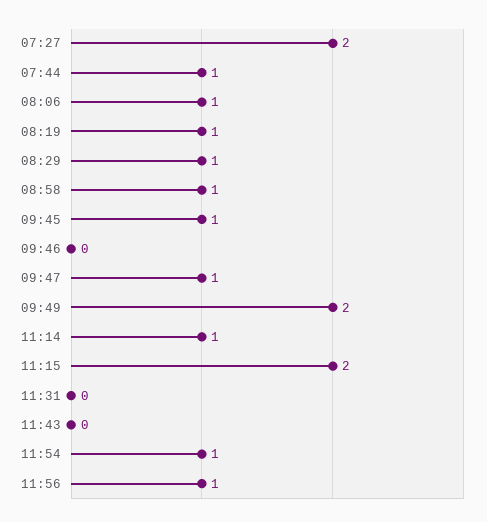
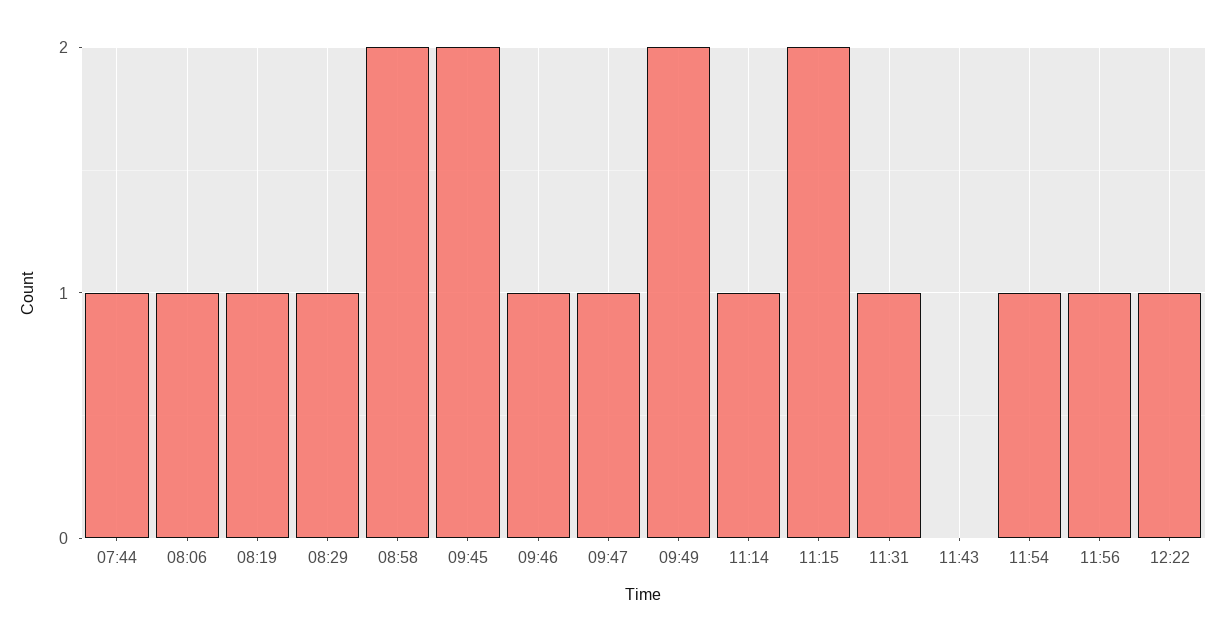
07:27: 2 -> none
08:58: 1 -> 2
09:45: 1 -> 2
09:46: 0 -> 1
11:31: 0 -> 1
12:22: none -> 1

